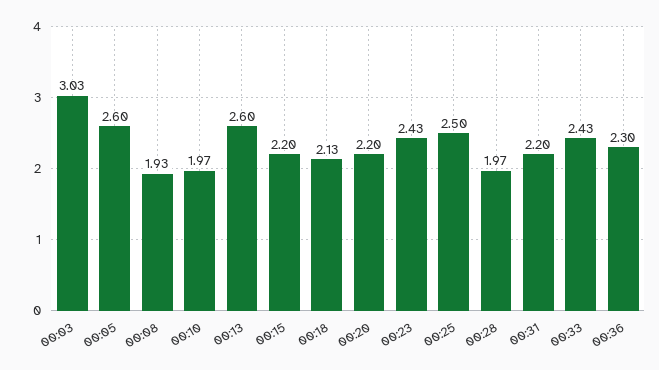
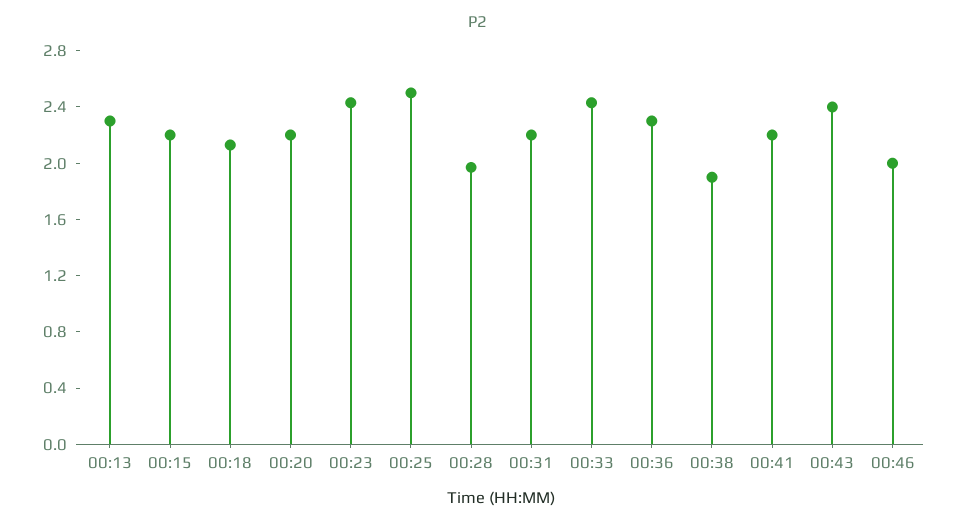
00:03: 3.03 -> none
00:05: 2.6 -> none
00:08: 1.93 -> none
00:10: 1.97 -> none
00:13: 2.6 -> 2.3
00:38: none -> 1.9
00:41: none -> 2.2
00:43: none -> 2.4
00:46: none -> 2

